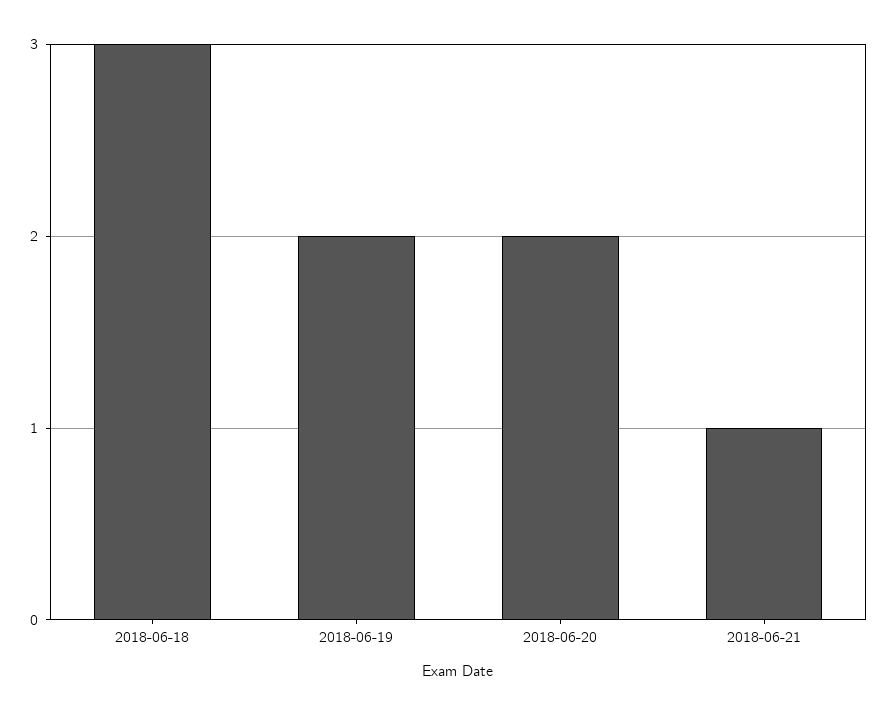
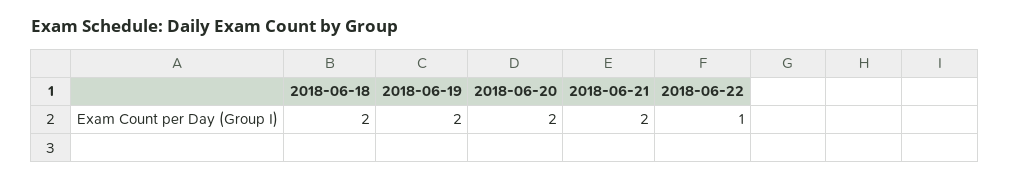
2018-06-18: 3 -> 2
2018-06-21: 1 -> 2
2018-06-22: none -> 1

